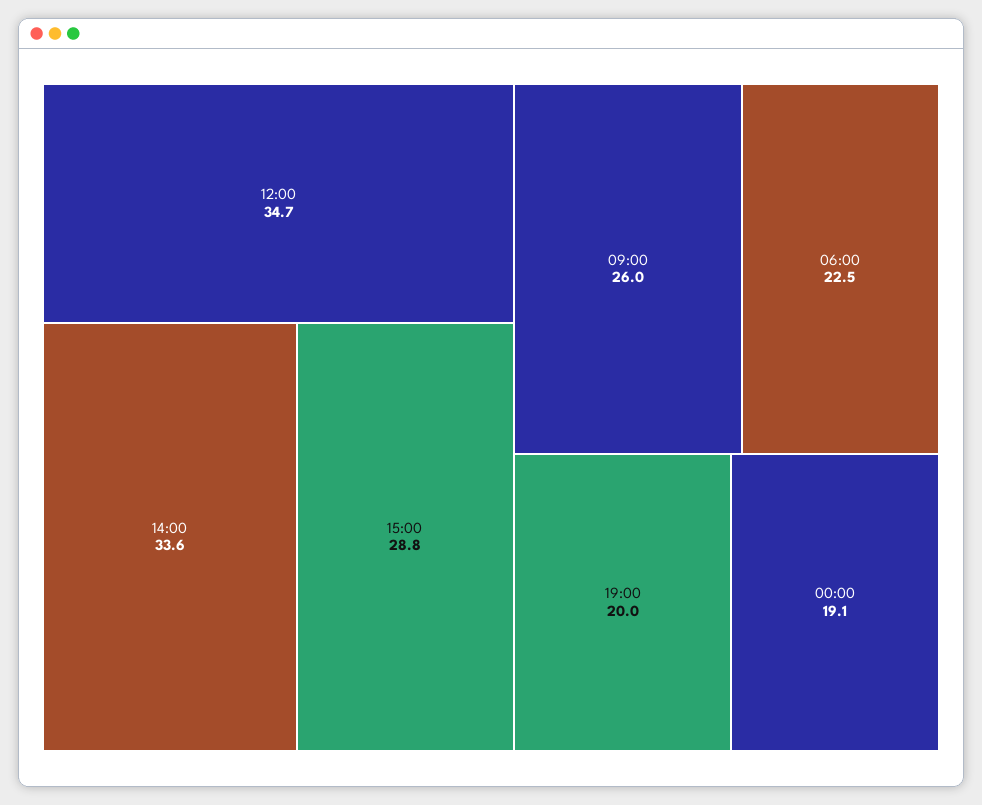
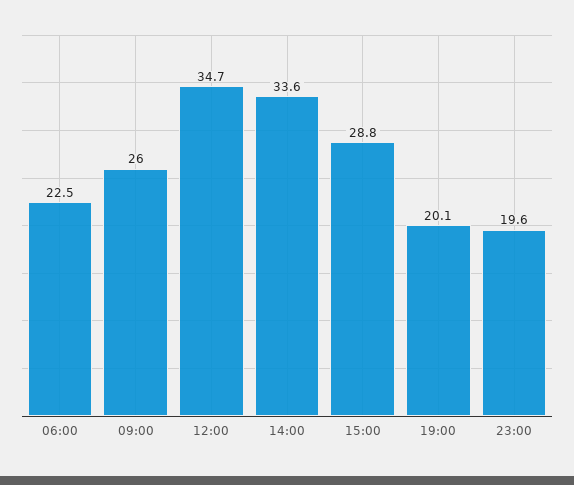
19:00: 20 -> 20.1
00:00: 19.1 -> none
23:00: none -> 19.6

